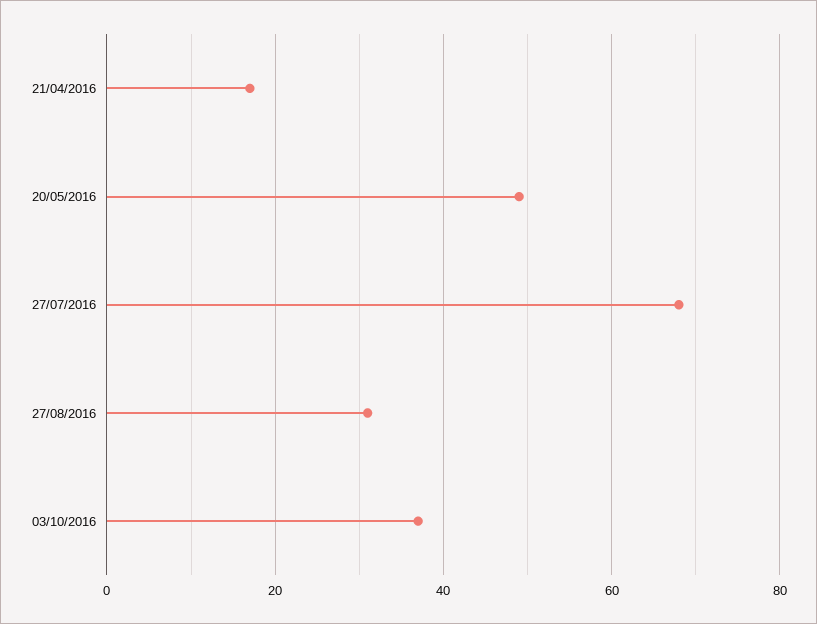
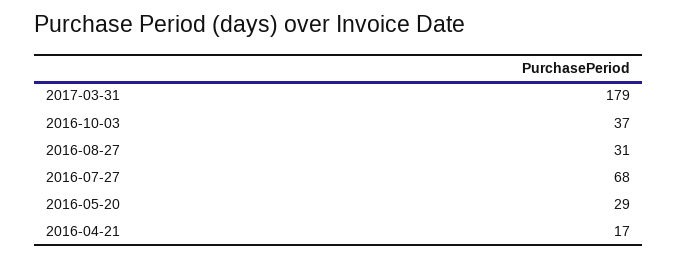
20/05/2016: 50 -> 29
2017-03-31: none -> 179

